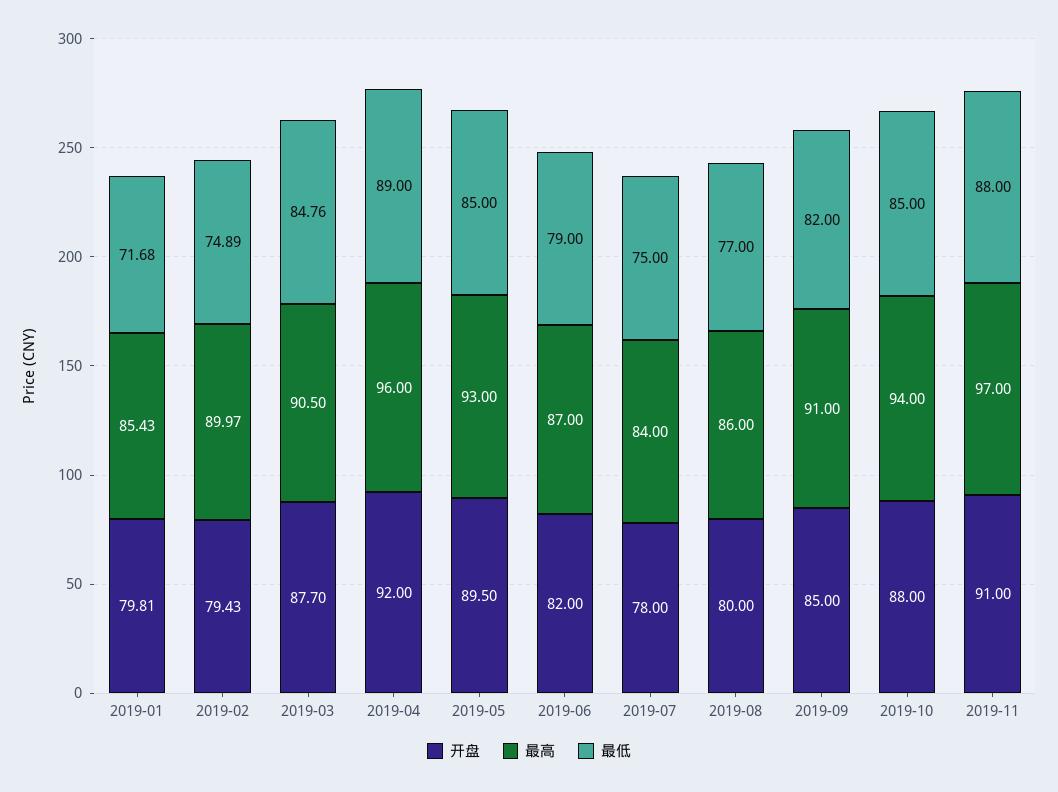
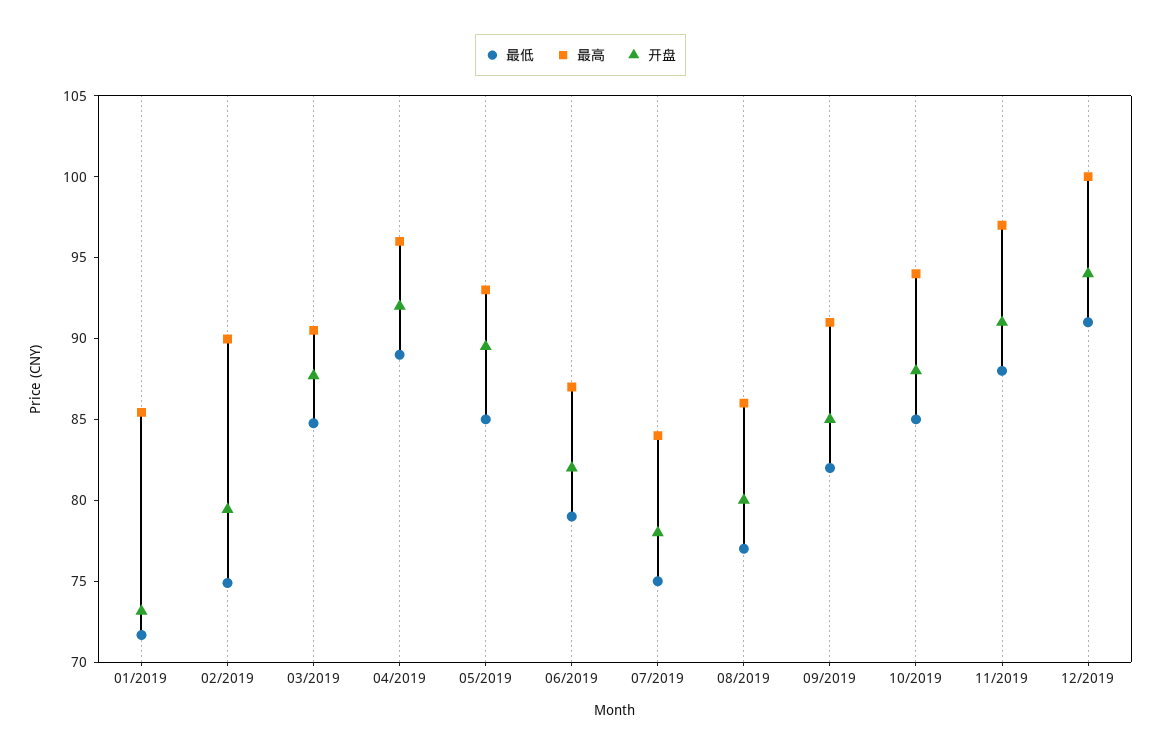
开盘, 2019-01: 79.81 -> 73
最低, 12/2019: none -> 91
最高, 12/2019: none -> 100
开盘, 12/2019: none -> 94

